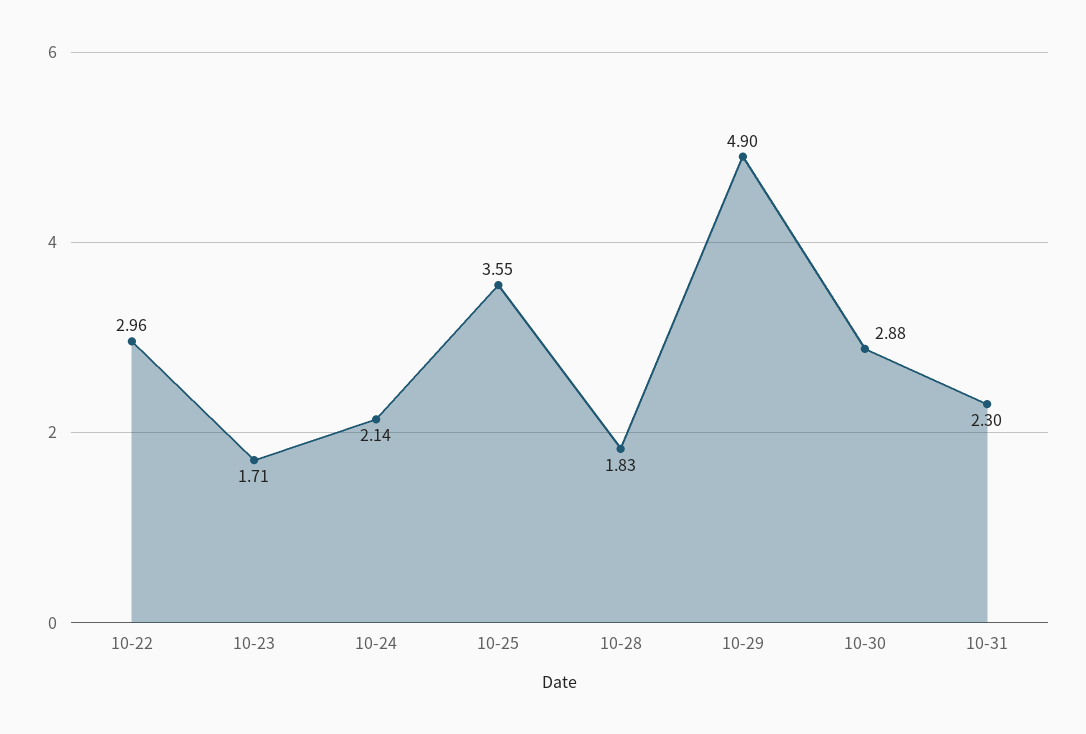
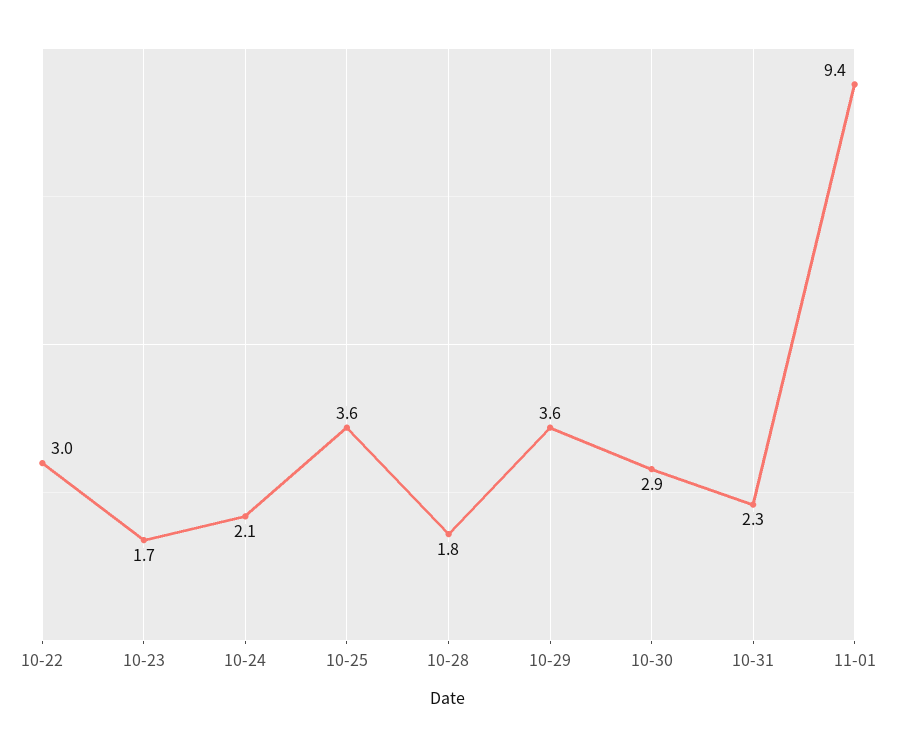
10-29: 4.9 -> 3.6
11-01: none -> 9.4

